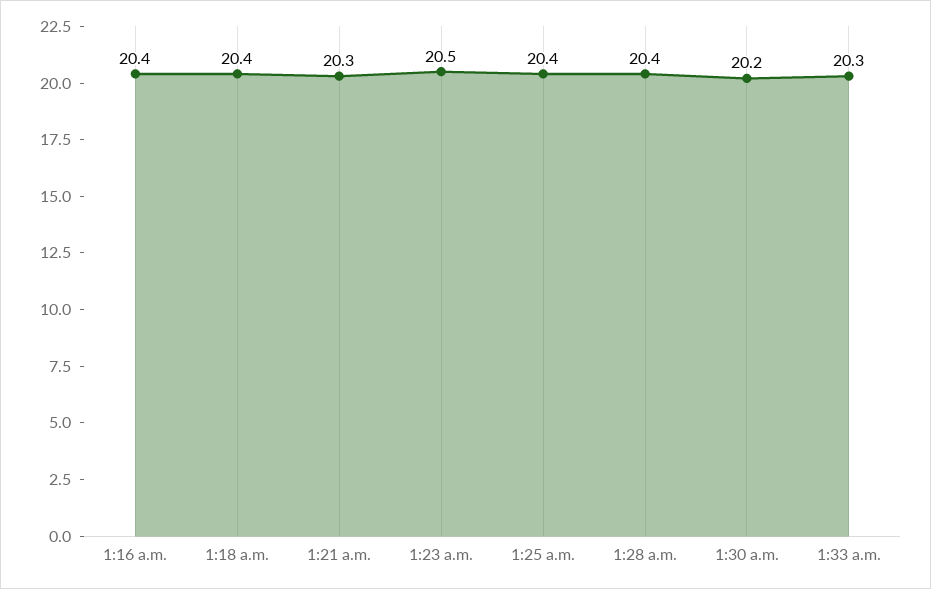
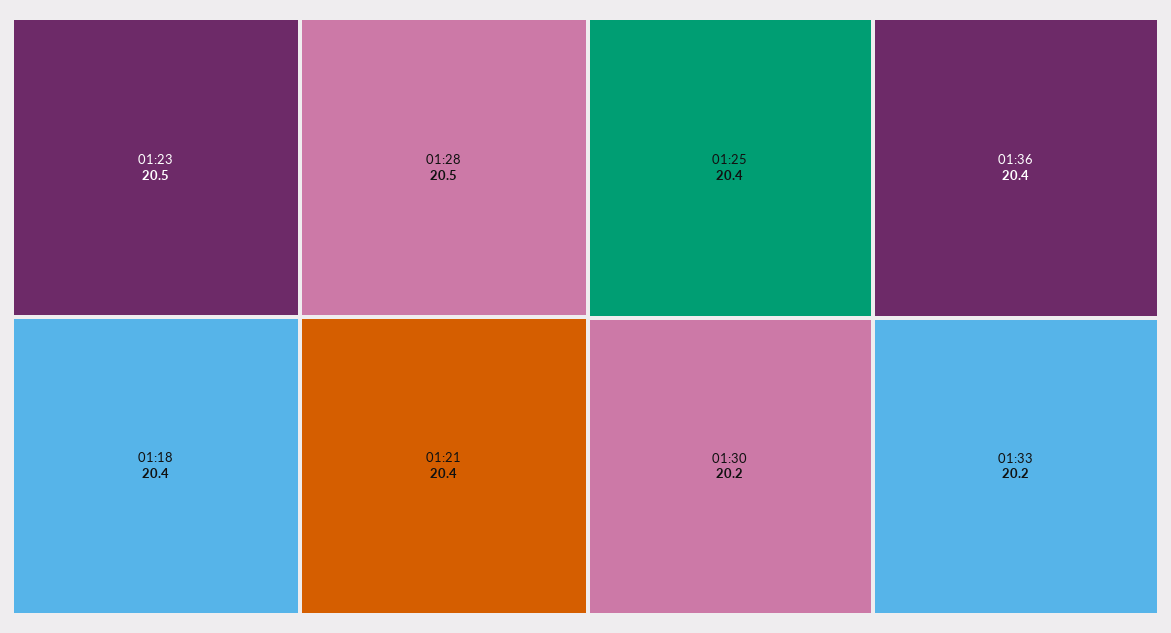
1:16 a.m.: 20.4 -> none
1:21 a.m.: 20.3 -> 20.4
1:28 a.m.: 20.4 -> 20.5
1:33 a.m.: 20.3 -> 20.2
01:36: none -> 20.4

